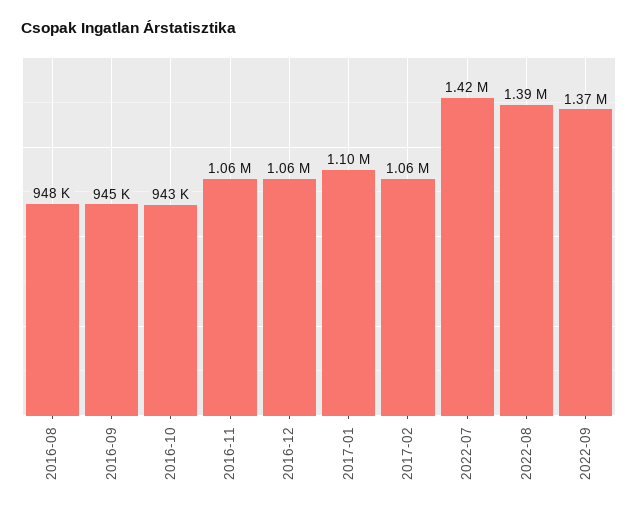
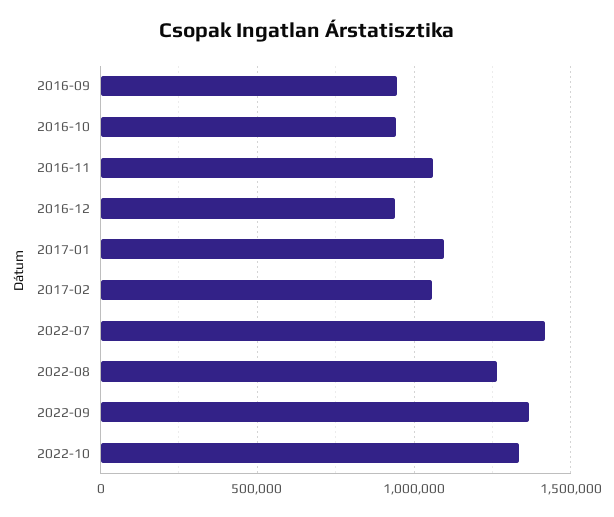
2016-08: 948000 -> none
2016-12: 1060000 -> 950000
2022-08: 1390000 -> 1250000
2022-10: none -> 1350000

